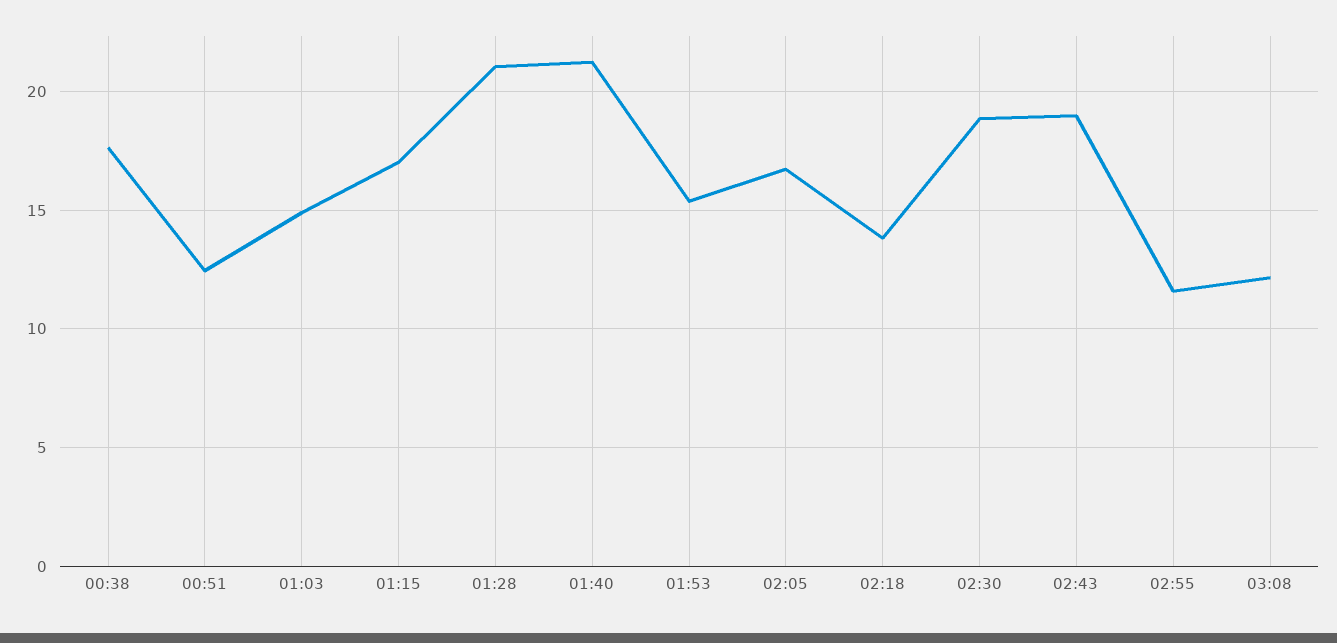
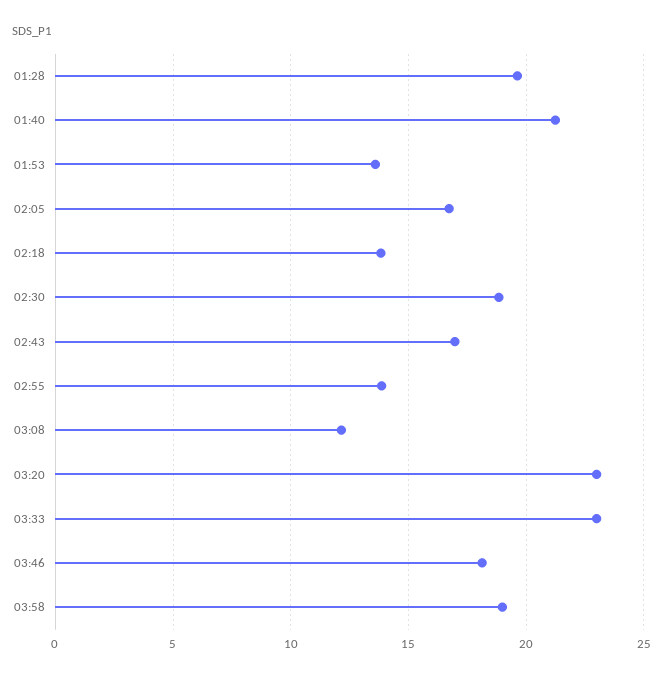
00:38: 17.5 -> none
00:51: 12.5 -> none
01:03: 15 -> none
01:15: 17 -> none
01:28: 21 -> 19.5
01:53: 15.5 -> 13.5
02:43: 19 -> 17
02:55: 11.5 -> 14
03:20: none -> 23
03:33: none -> 23
03:46: none -> 18
03:58: none -> 19

